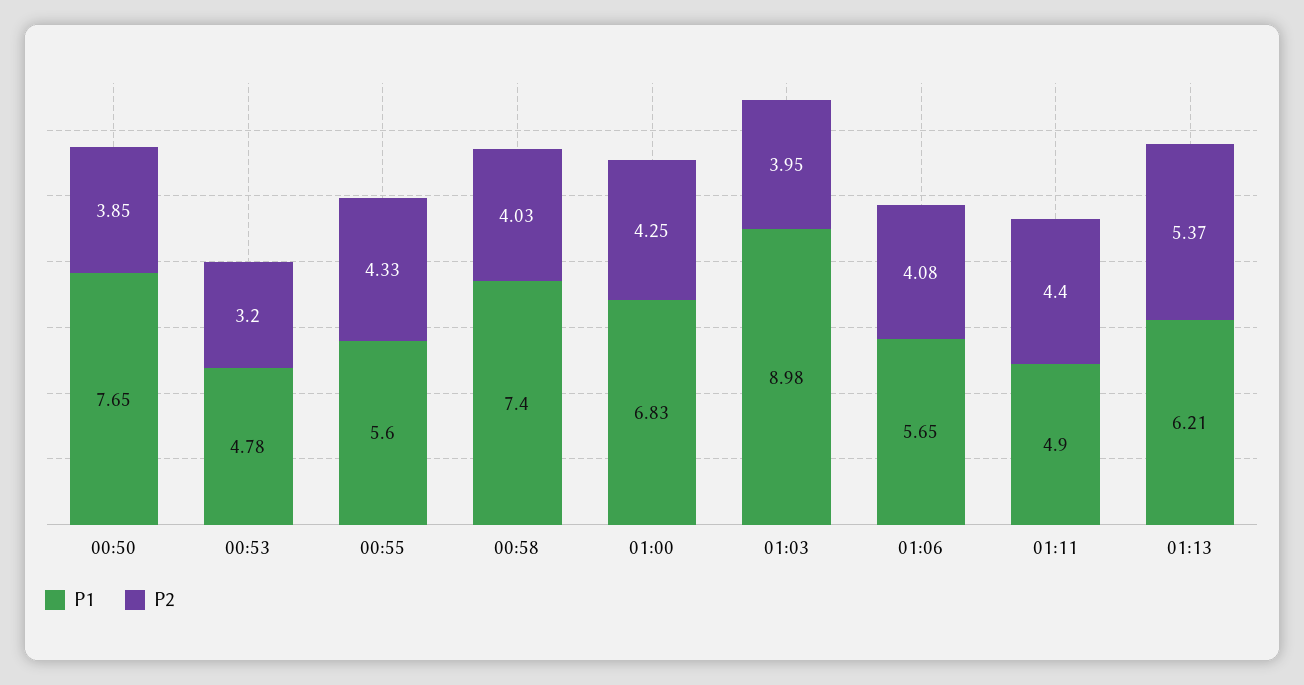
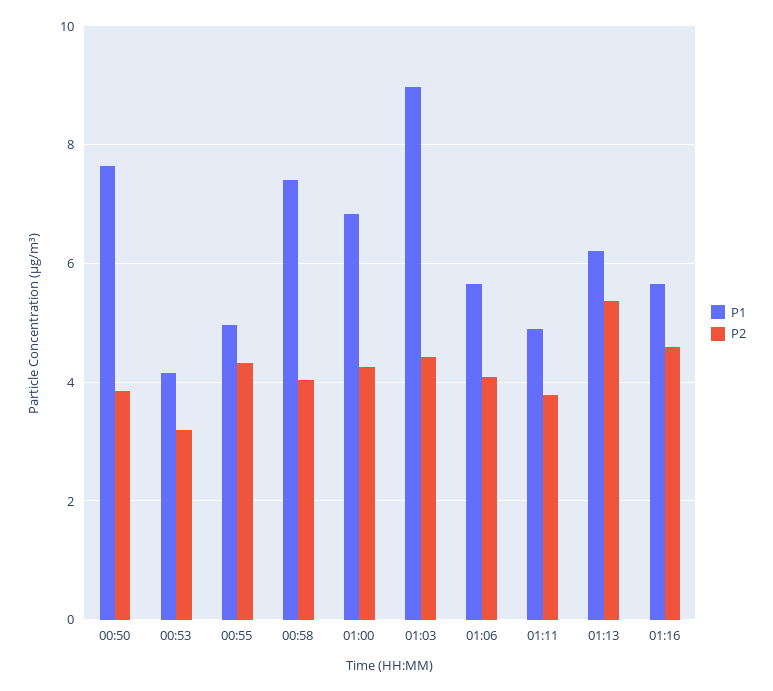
P1, 00:53: 4.78 -> 4.2
P1, 00:55: 5.6 -> 5
P2, 01:03: 3.95 -> 4.4
P2, 01:11: 4.4 -> 3.8
P1, 01:16: none -> 5.6
P2, 01:16: none -> 4.6

